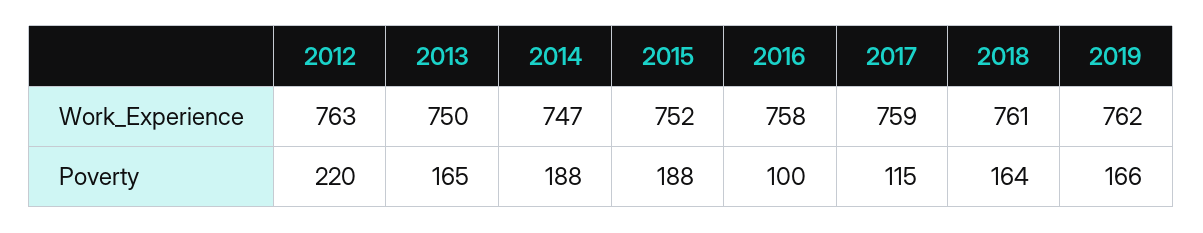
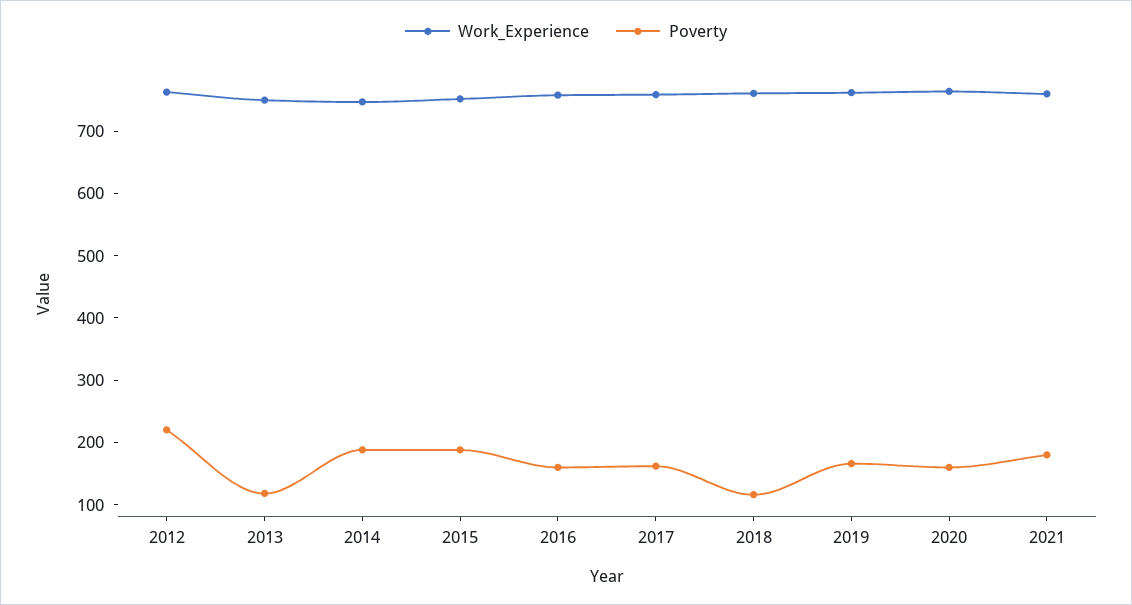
Poverty, 2013: 165 -> 120
Poverty, 2016: 100 -> 160
Poverty, 2017: 115 -> 160
Poverty, 2018: 164 -> 120
Work_Experience, 2020: none -> 760
Poverty, 2020: none -> 160
Work_Experience, 2021: none -> 760
Poverty, 2021: none -> 180

